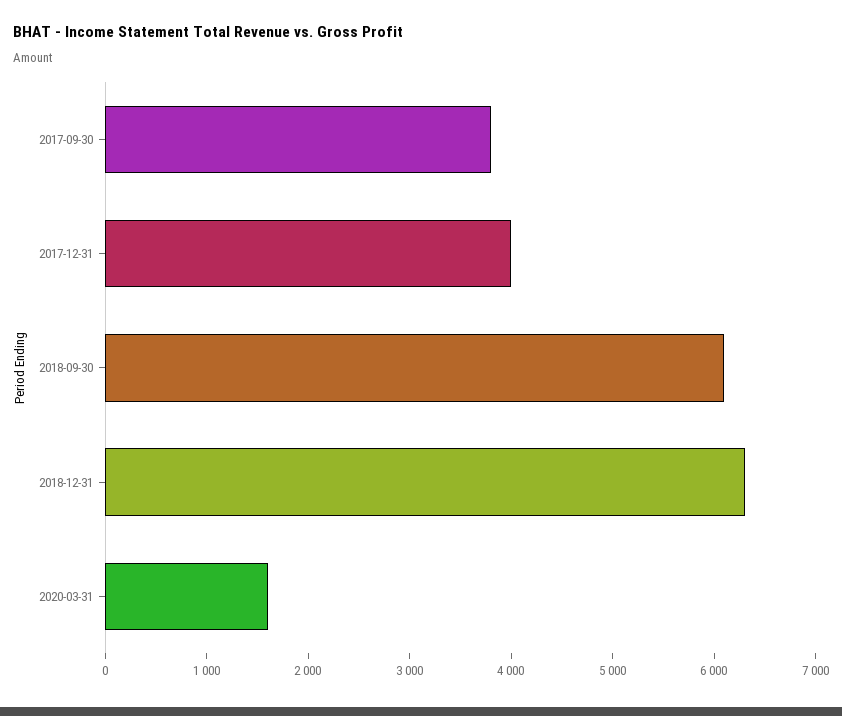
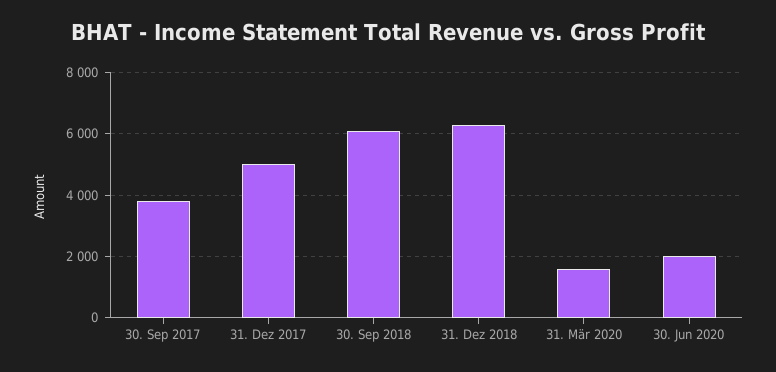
2017-12-31: 4000 -> 5000
30. Jun 2020: none -> 2000

